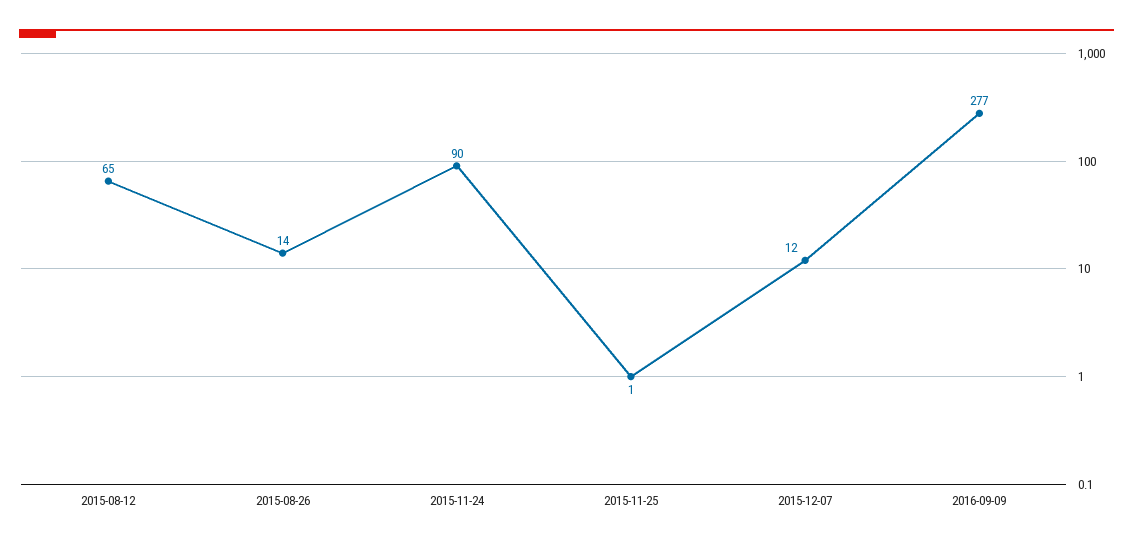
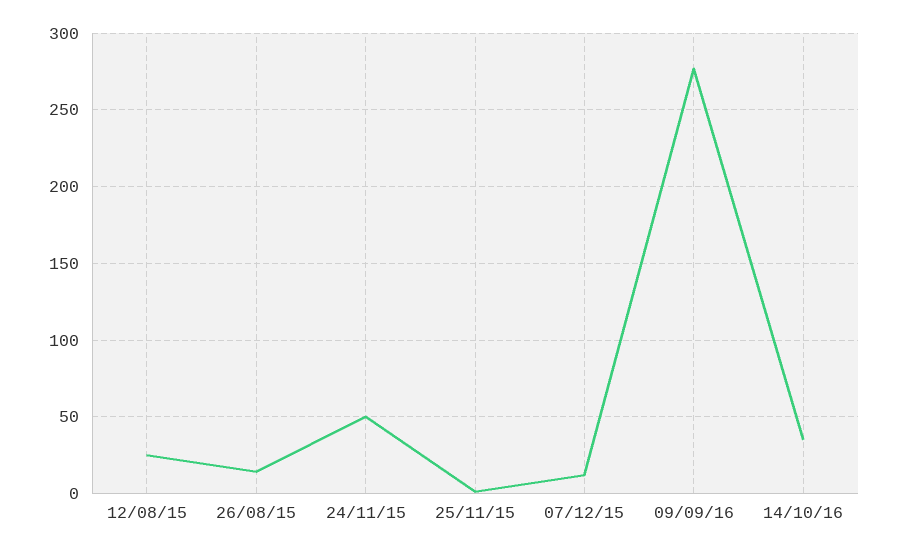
2015-08-12: 65 -> 25
2015-11-24: 90 -> 50
14/10/16: none -> 35

